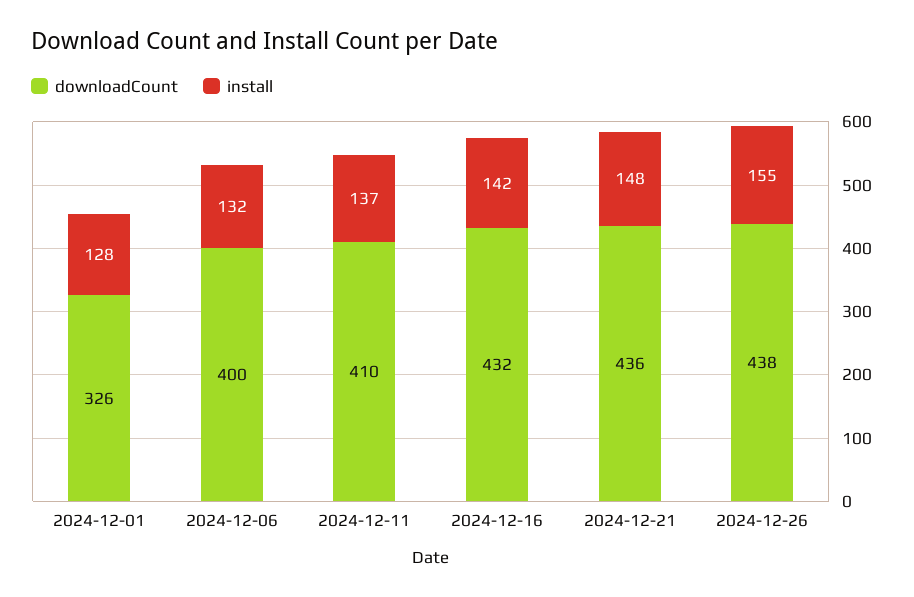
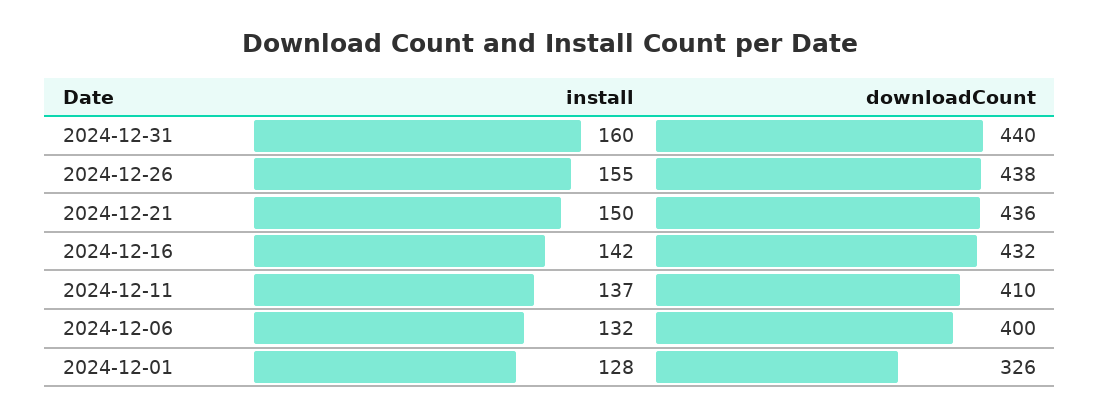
install, 2024-12-21: 148 -> 150
install, 2024-12-31: none -> 160
downloadCount, 2024-12-31: none -> 440

